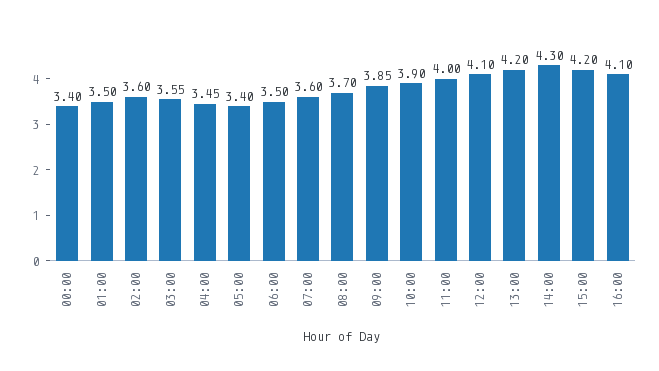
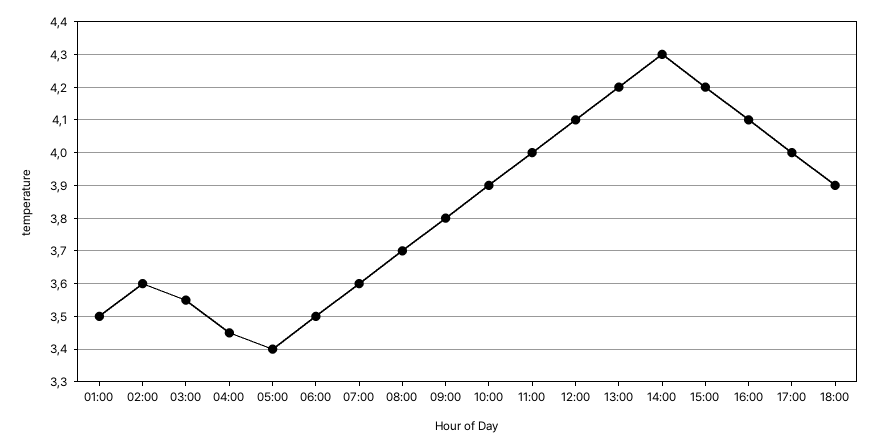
00:00: 3.4 -> none
09:00: 3.85 -> 3.8
17:00: none -> 4
18:00: none -> 3.9

